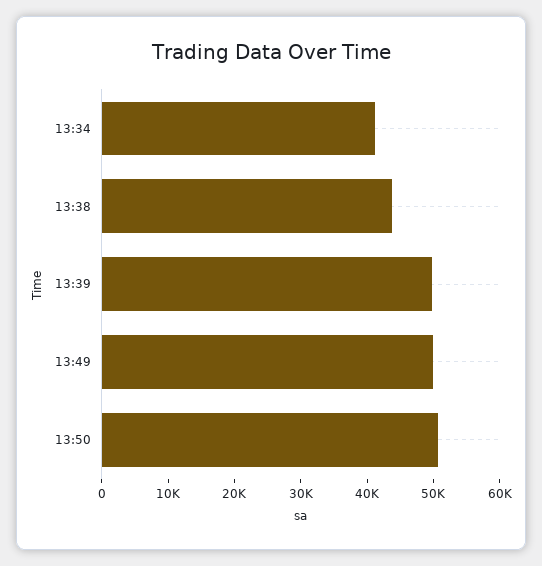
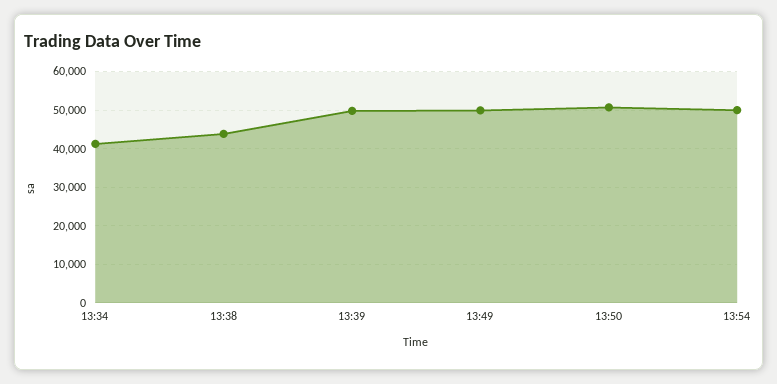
13:54: none -> 50000

